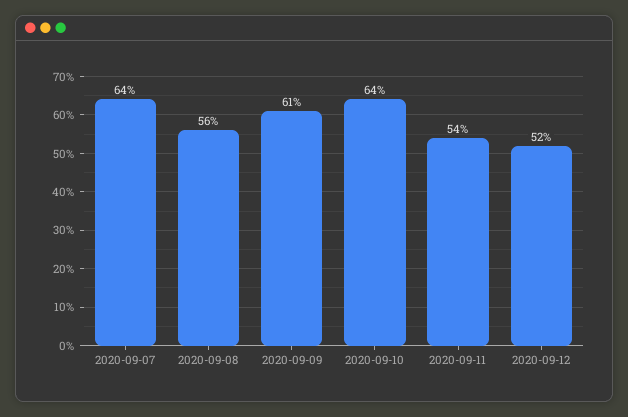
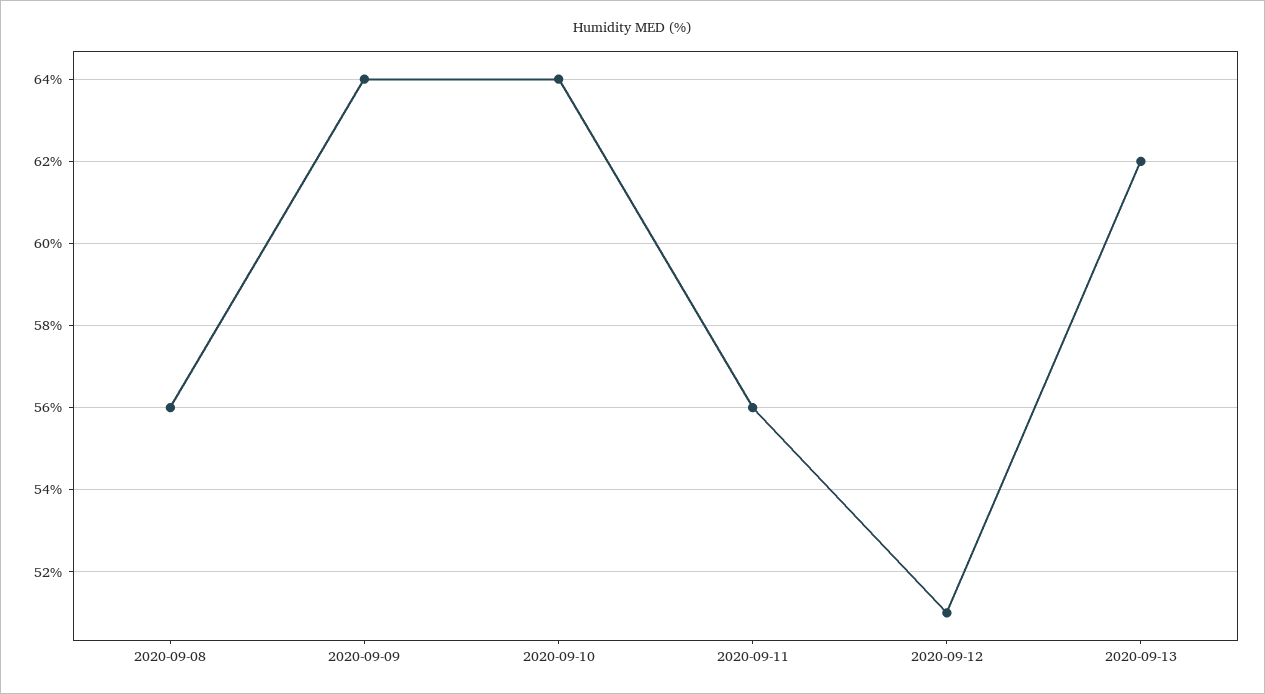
2020-09-07: 64 -> none
2020-09-09: 61 -> 64
2020-09-11: 54 -> 56
2020-09-12: 52 -> 51
2020-09-13: none -> 62

